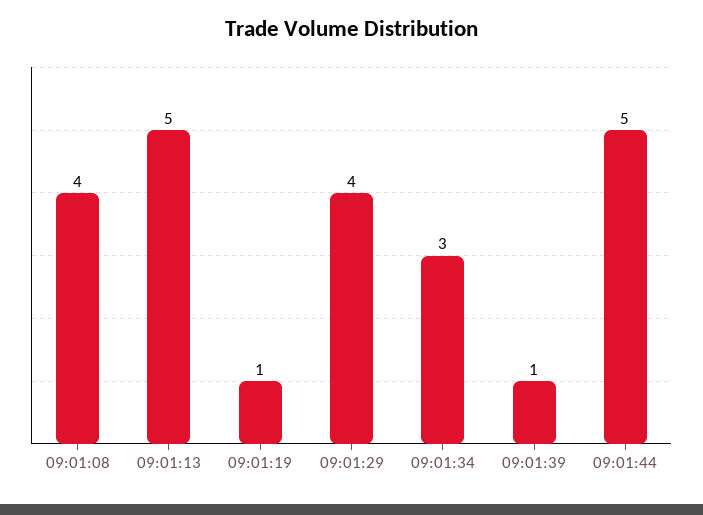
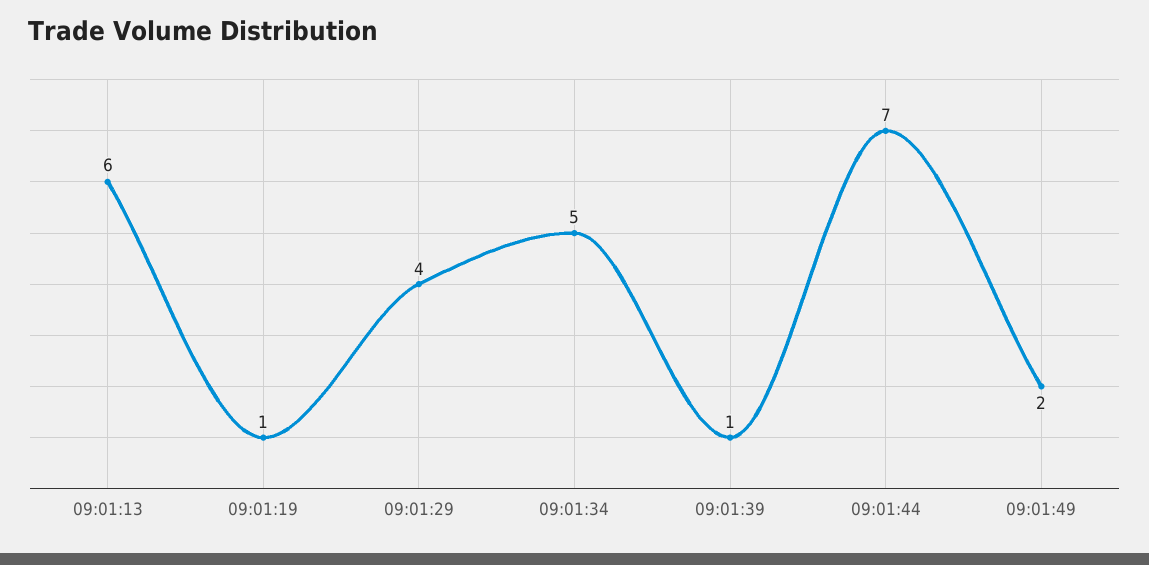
09:01:08: 4 -> none
09:01:13: 5 -> 6
09:01:34: 3 -> 5
09:01:44: 5 -> 7
09:01:49: none -> 2

